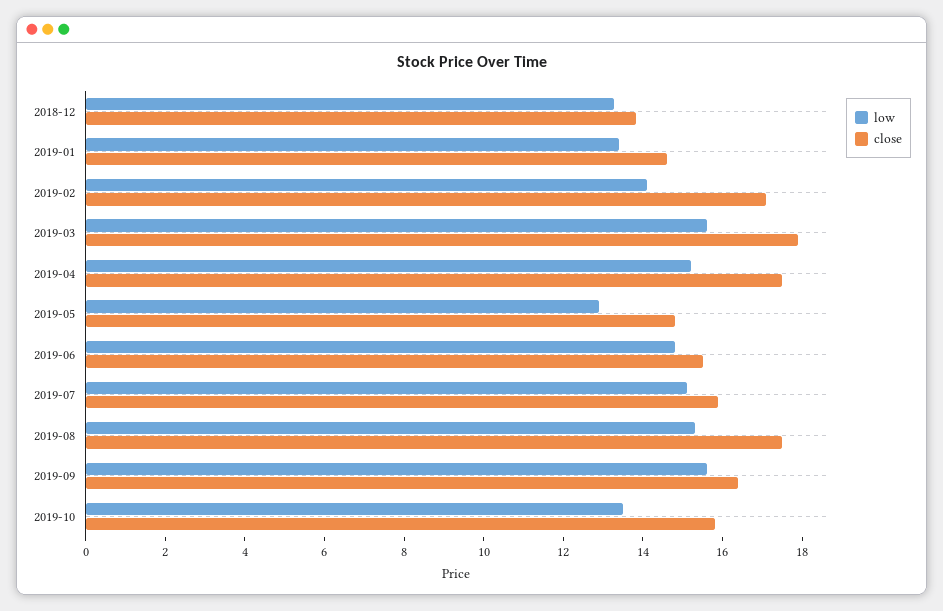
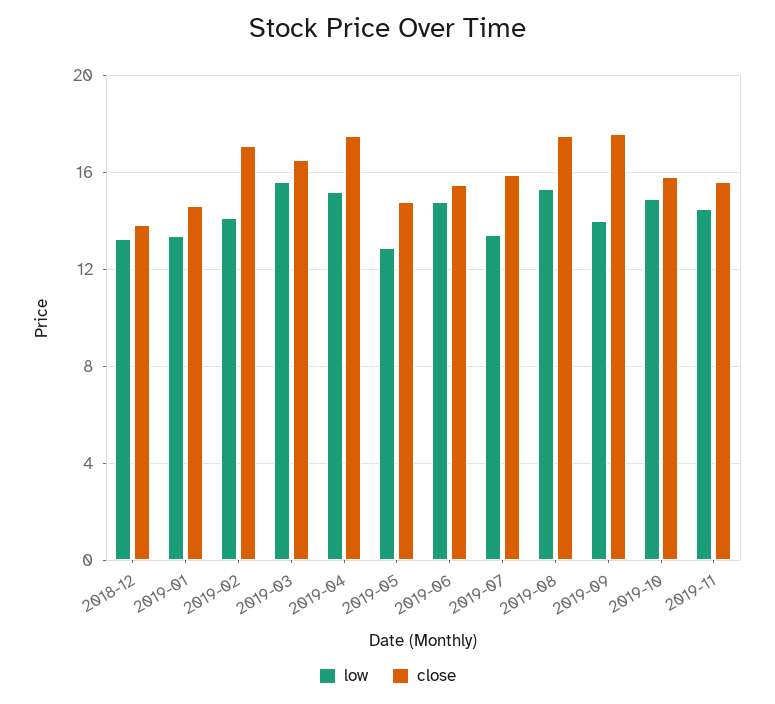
close, 2019-03: 18 -> 16.5
low, 2019-07: 15 -> 13.5
low, 2019-09: 15.5 -> 14
close, 2019-09: 16.5 -> 17.5
low, 2019-10: 13.5 -> 15
low, 2019-11: none -> 14.5
close, 2019-11: none -> 15.5

